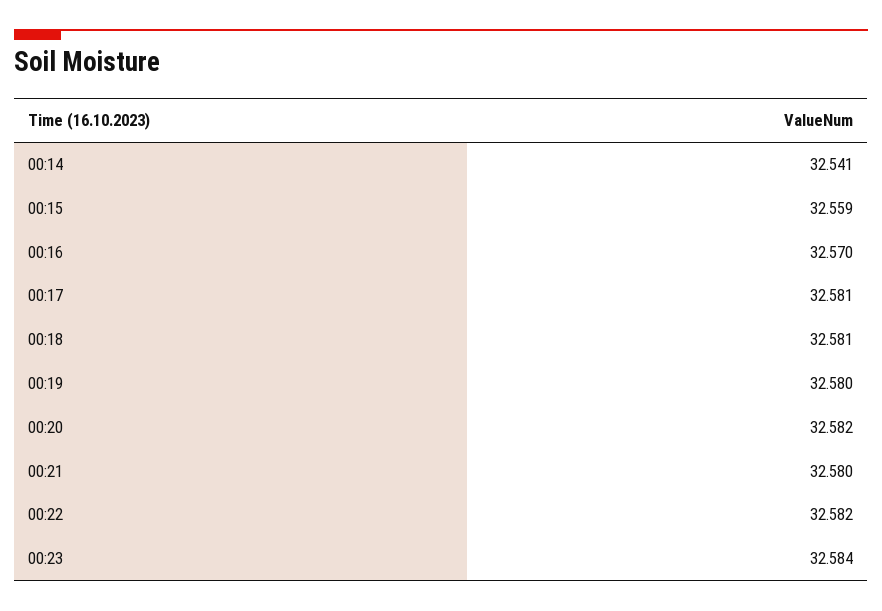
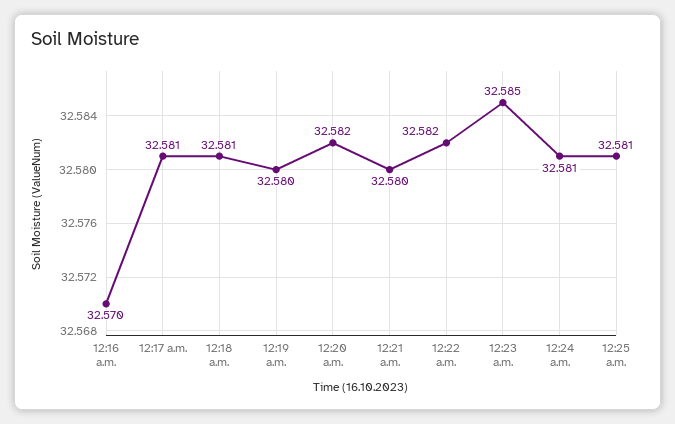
00:14: 32.541 -> none
00:15: 32.559 -> none
00:23: 32.584 -> 32.585
12:24 a.m.: none -> 32.581
12:25 a.m.: none -> 32.581

